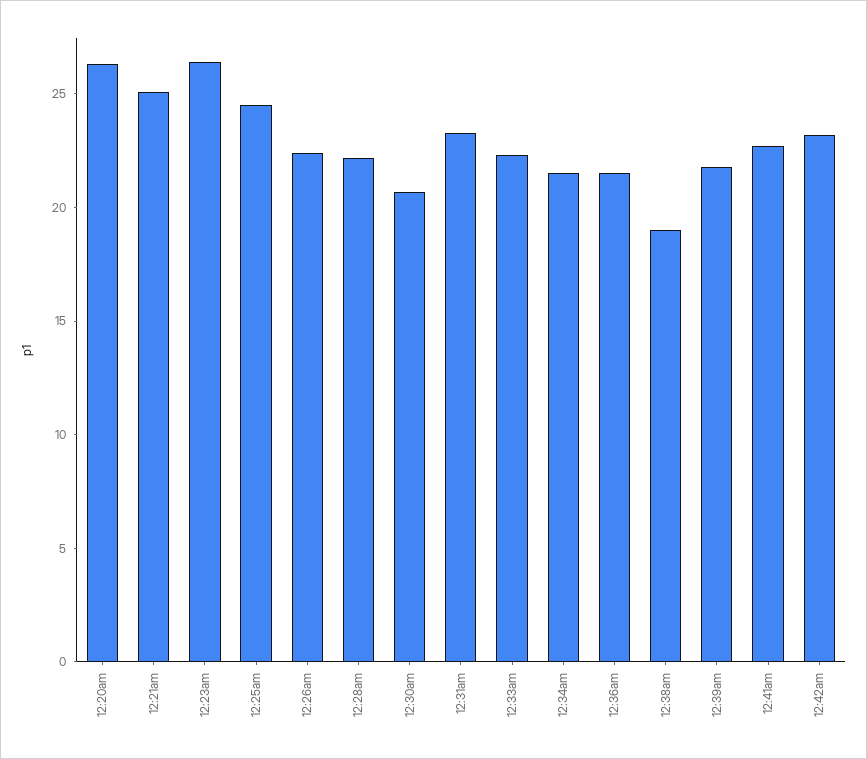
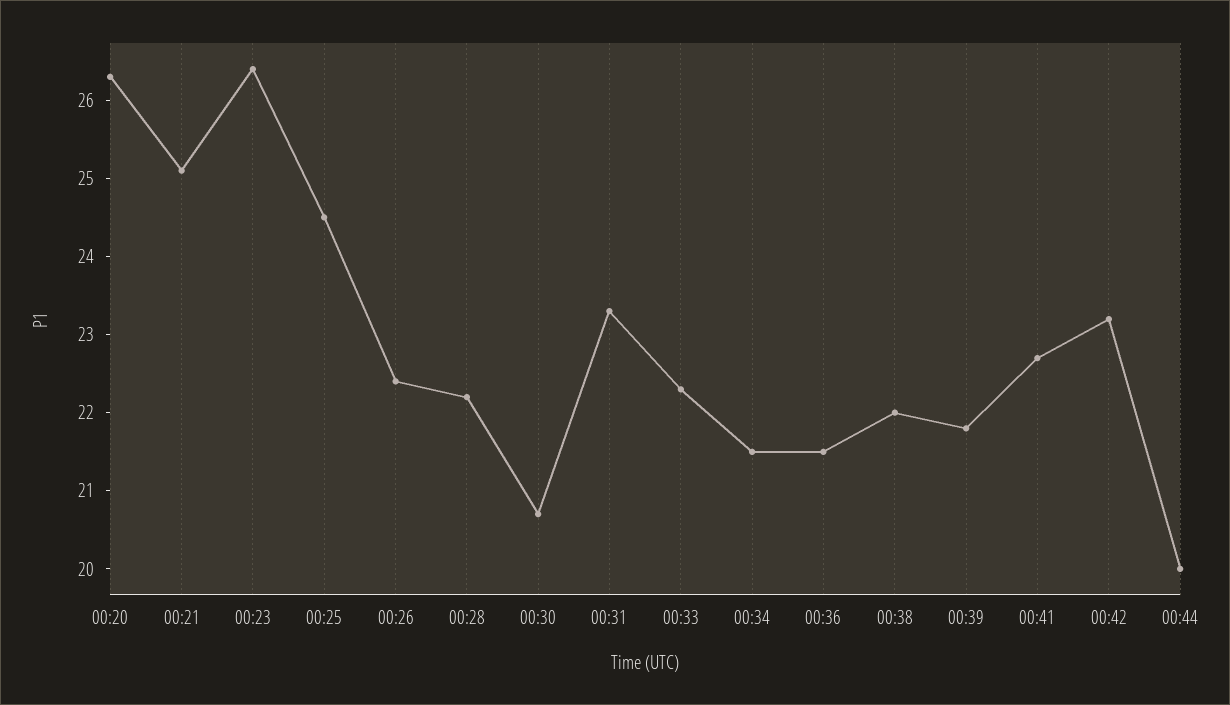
12:38am: 19 -> 22
00:44: none -> 20

